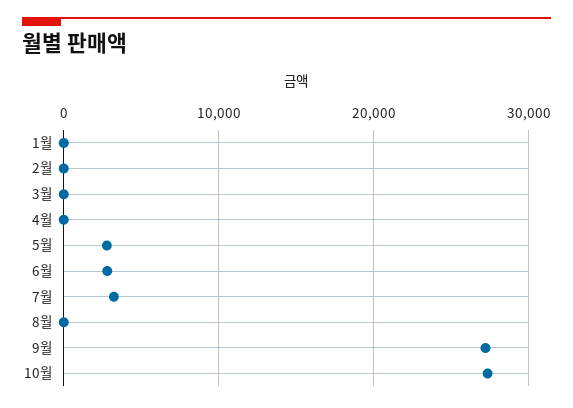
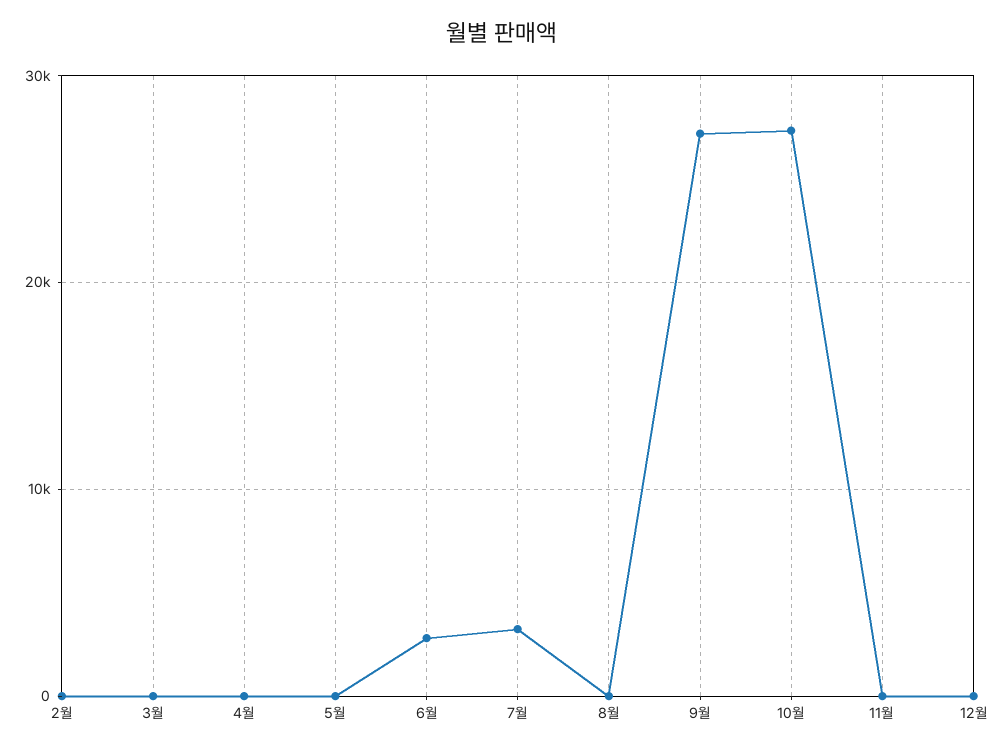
1월: 0 -> none
5월: 3000 -> 0
11월: none -> 0
12월: none -> 0

